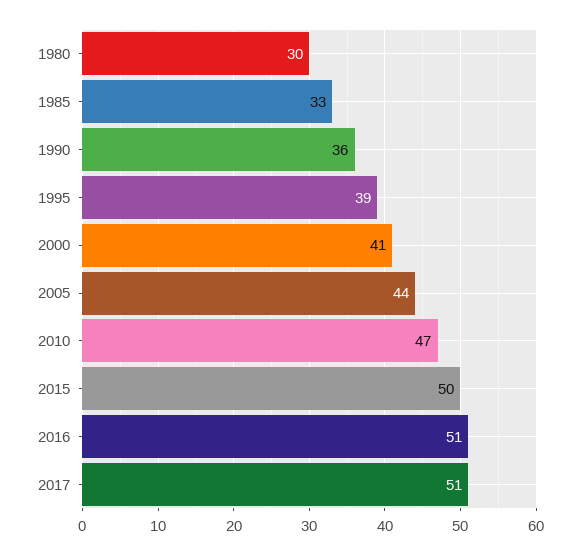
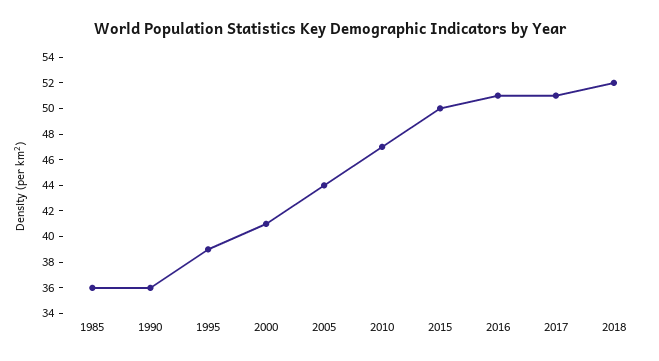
1980: 30 -> none
1985: 33 -> 36
2018: none -> 52

